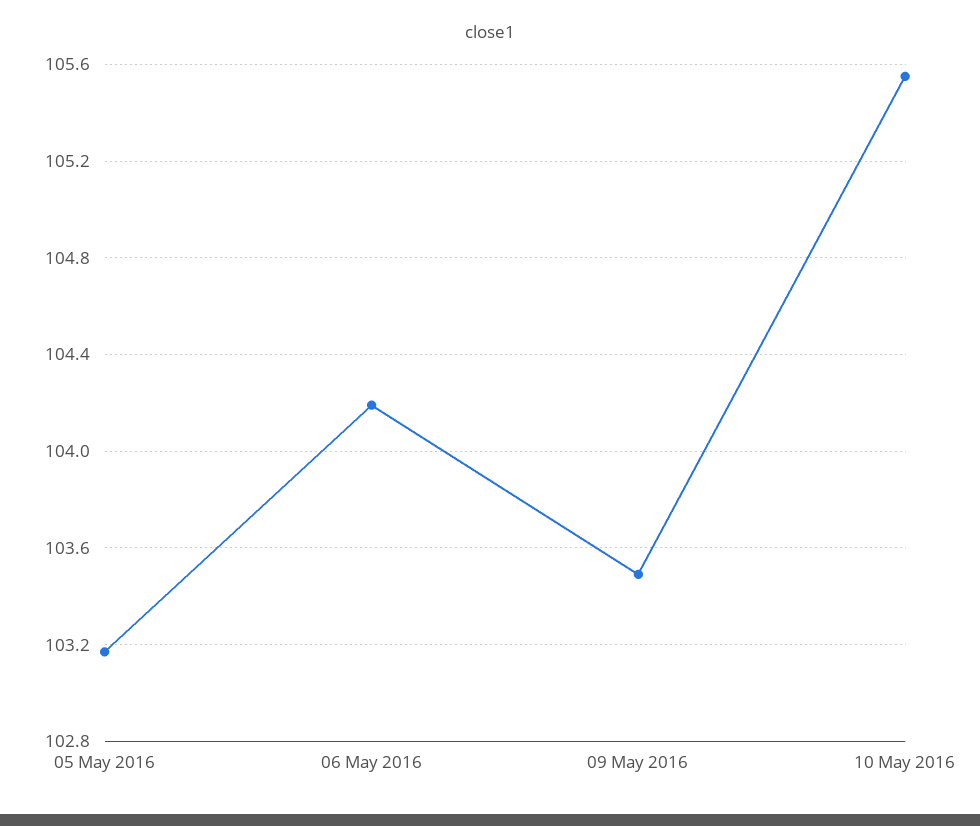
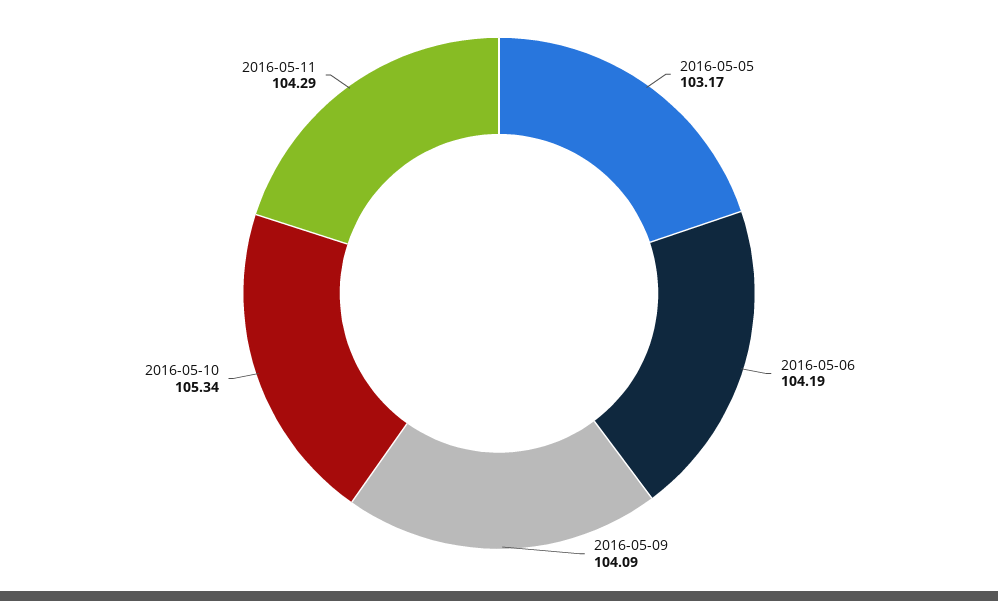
09 May 2016: 103.5 -> 104.09
10 May 2016: 105.55 -> 105.34
2016-05-11: none -> 104.29

